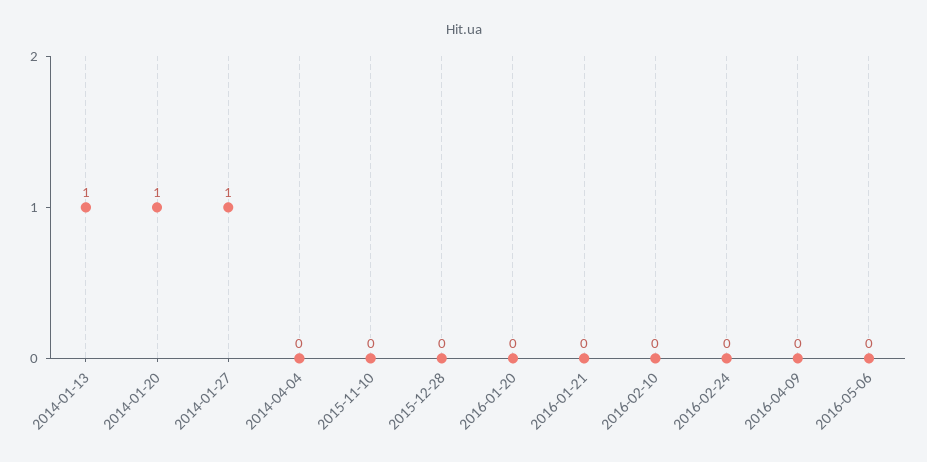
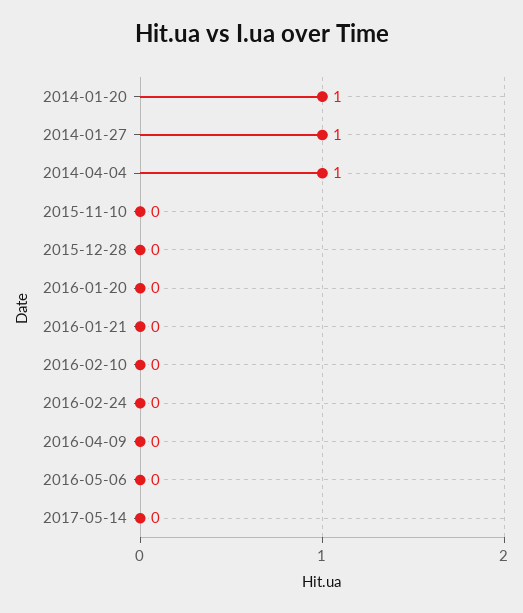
2014-01-13: 1 -> none
2014-04-04: 0 -> 1
2017-05-14: none -> 0

